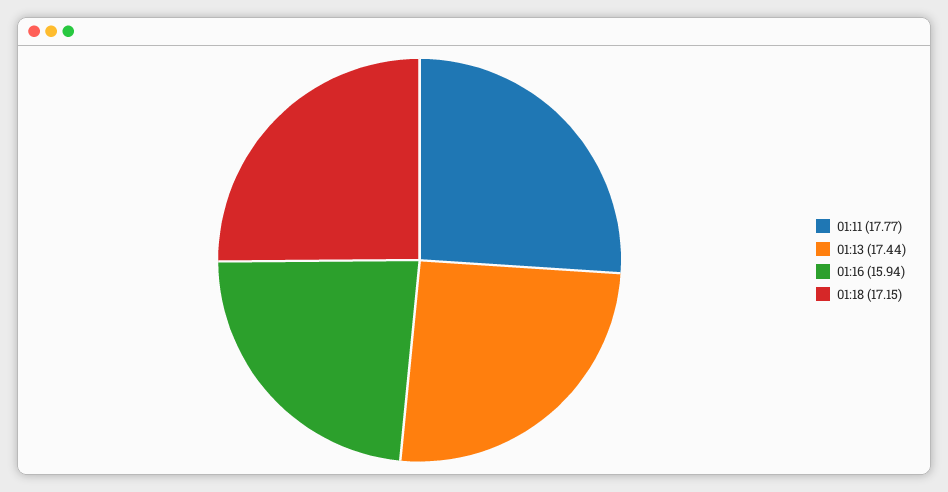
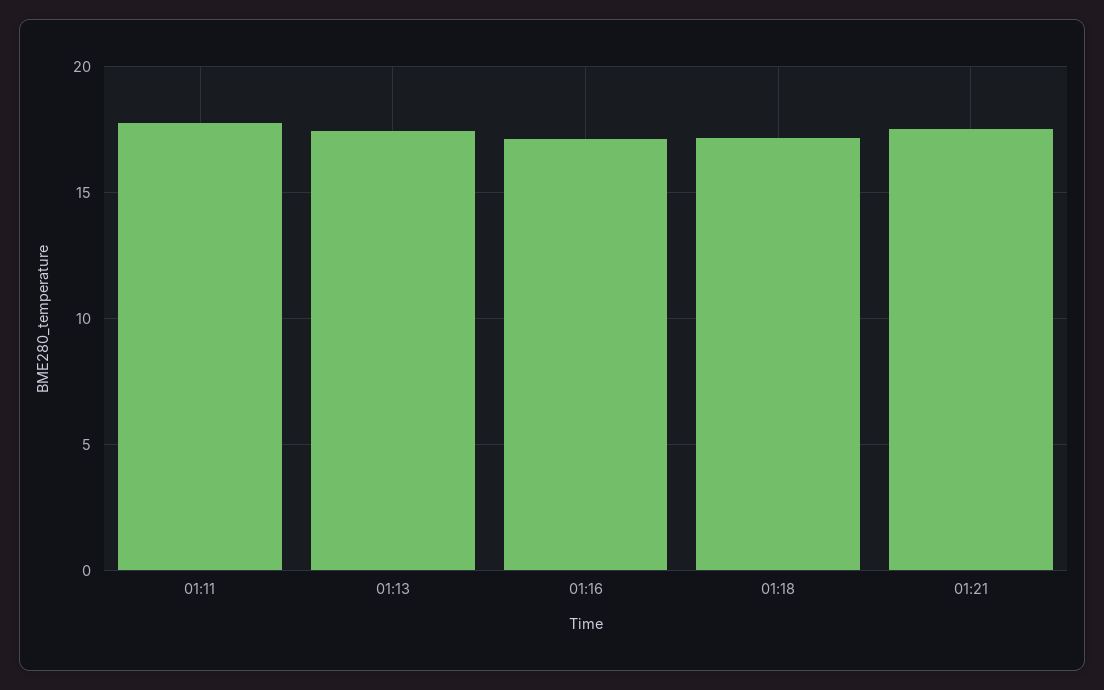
01:16: 15.94 -> 17
01:21: none -> 17.5

